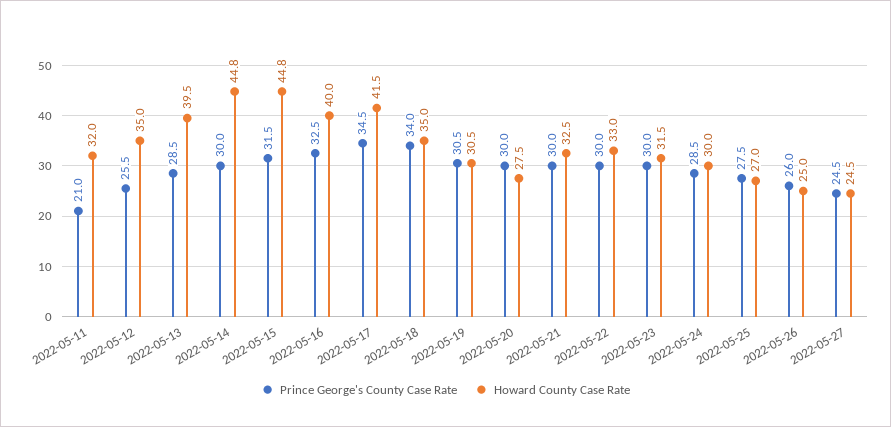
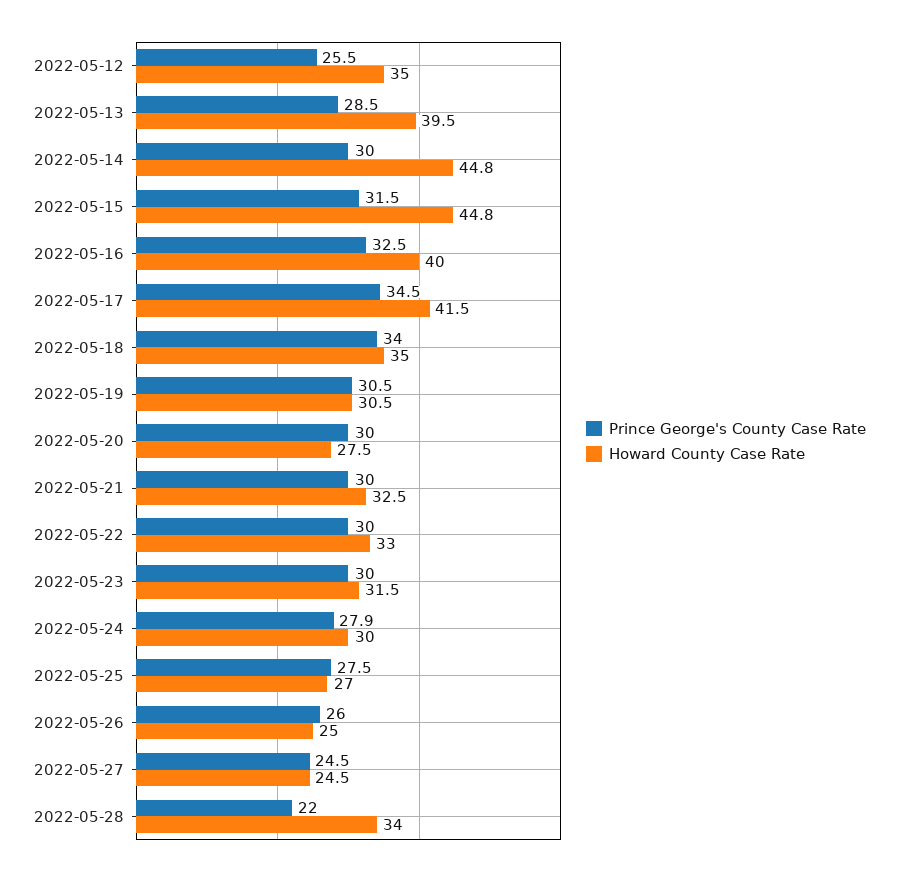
Prince George's County Case Rate, 2022-05-11: 21 -> none
Howard County Case Rate, 2022-05-11: 32 -> none
Prince George's County Case Rate, 2022-05-24: 28.5 -> 27.9
Prince George's County Case Rate, 2022-05-28: none -> 22
Howard County Case Rate, 2022-05-28: none -> 34

